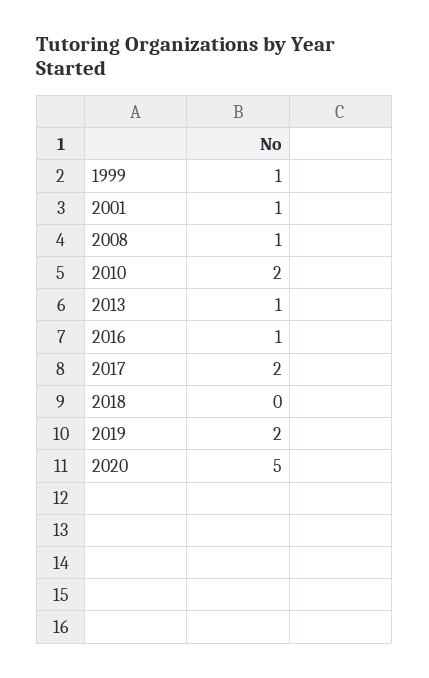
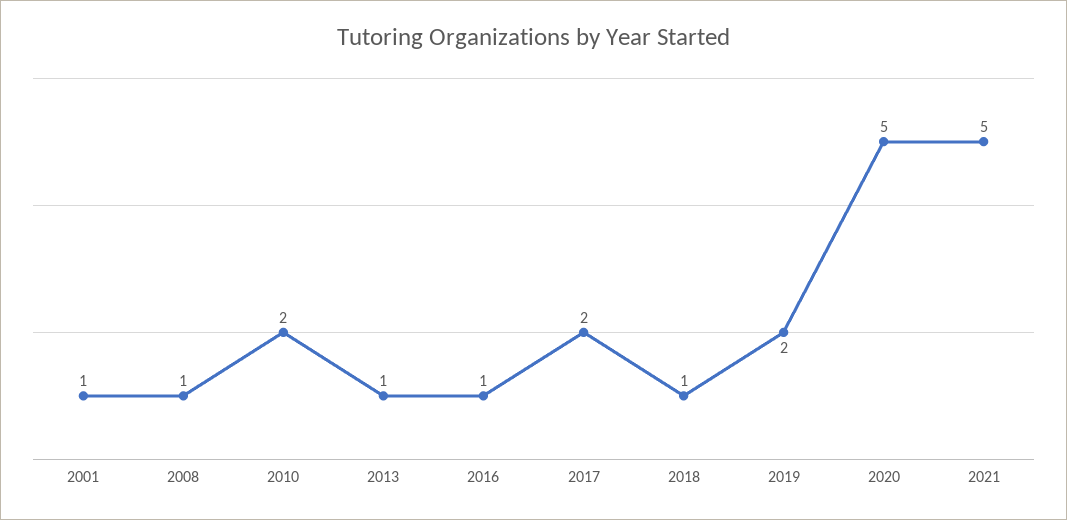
1999: 1 -> none
2018: 0 -> 1
2021: none -> 5

